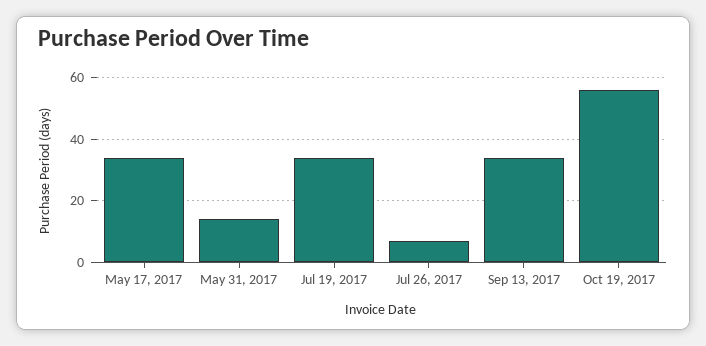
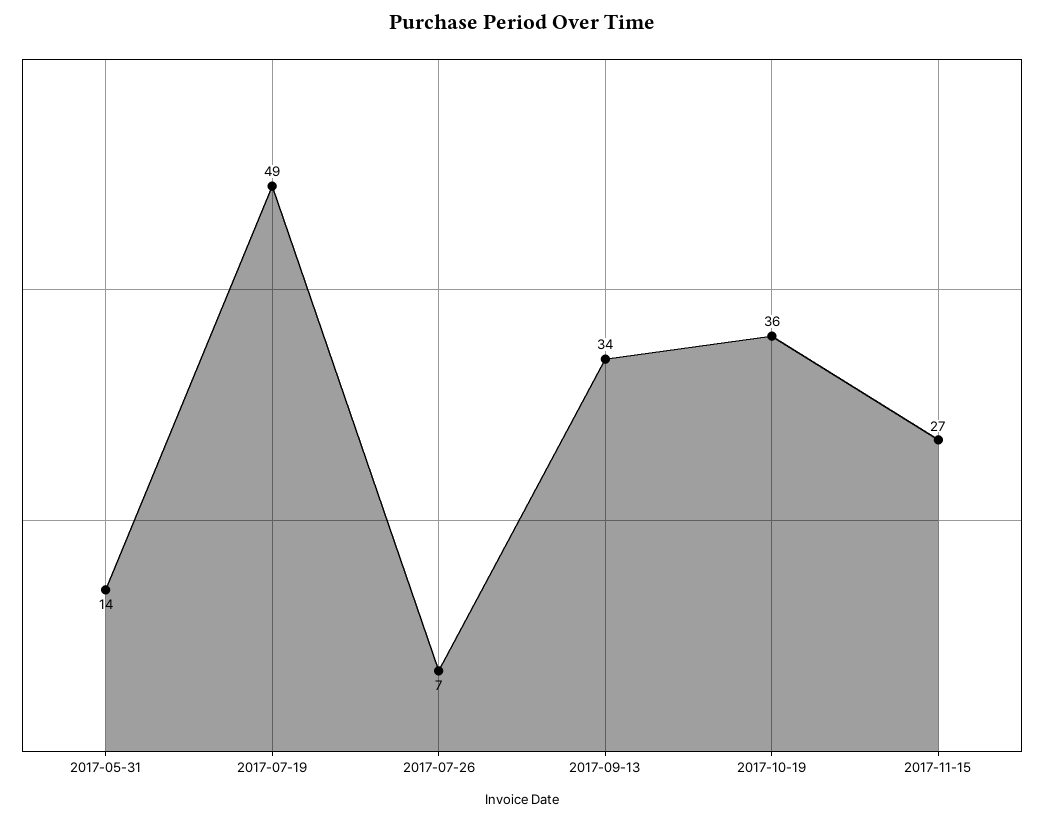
May 17, 2017: 35 -> none
Jul 19, 2017: 35 -> 49
Oct 19, 2017: 55 -> 36
2017-11-15: none -> 27

